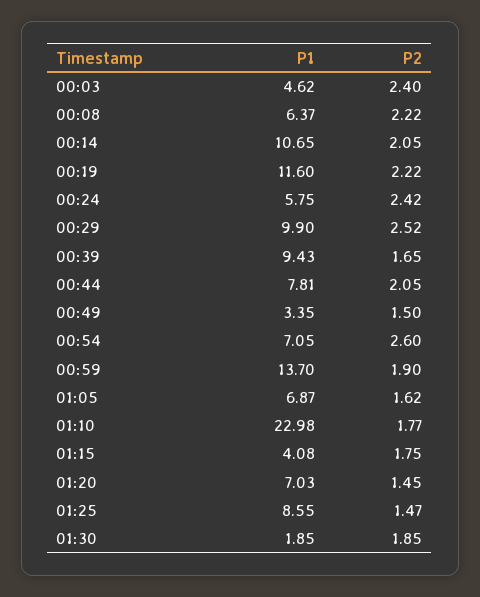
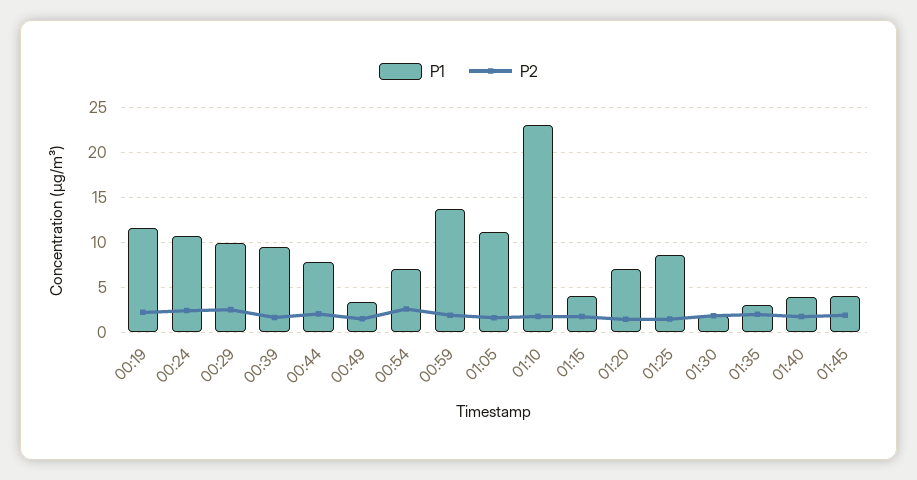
P1, 00:03: 4.62 -> none
P2, 00:03: 2.4 -> none
P1, 00:08: 6.37 -> none
P2, 00:08: 2.22 -> none
P1, 00:14: 10.65 -> none
P2, 00:14: 2.05 -> none
P1, 00:24: 5.75 -> 11
P1, 01:05: 6.87 -> 11
P1, 01:35: none -> 3
P2, 01:35: none -> 2
P1, 01:40: none -> 4
P2, 01:40: none -> 2
P1, 01:45: none -> 4
P2, 01:45: none -> 2

